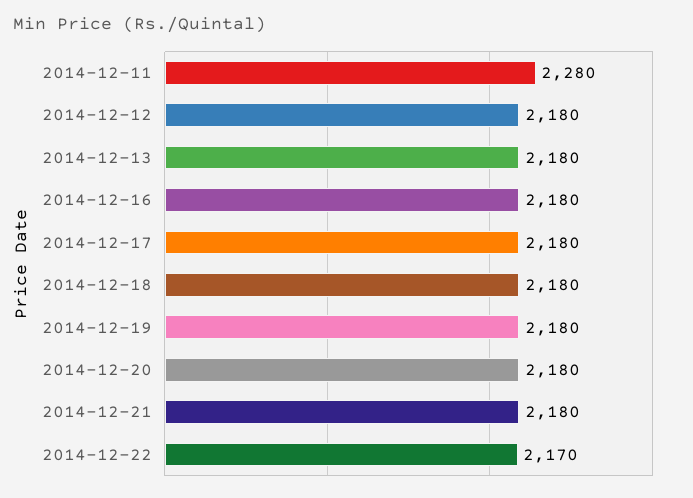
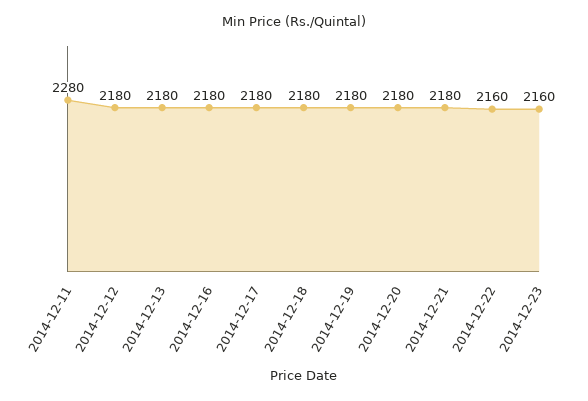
2014-12-22: 2170 -> 2160
2014-12-23: none -> 2160

